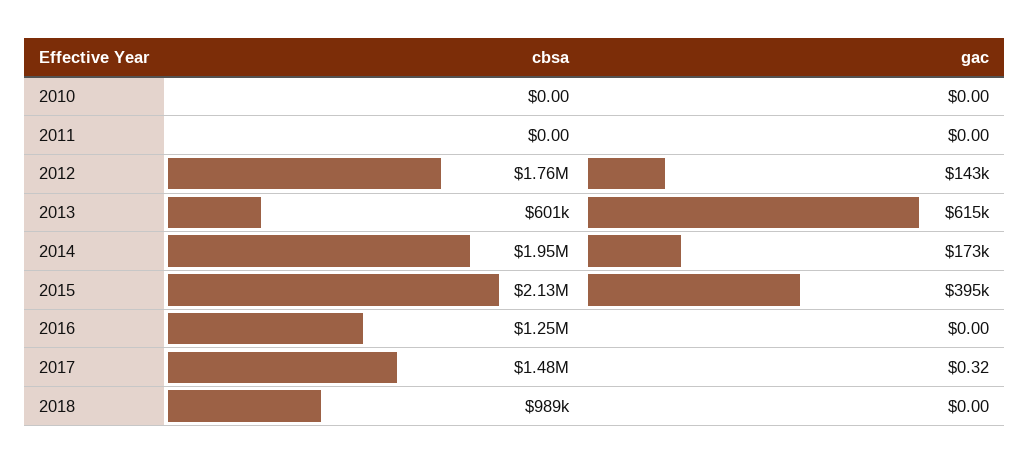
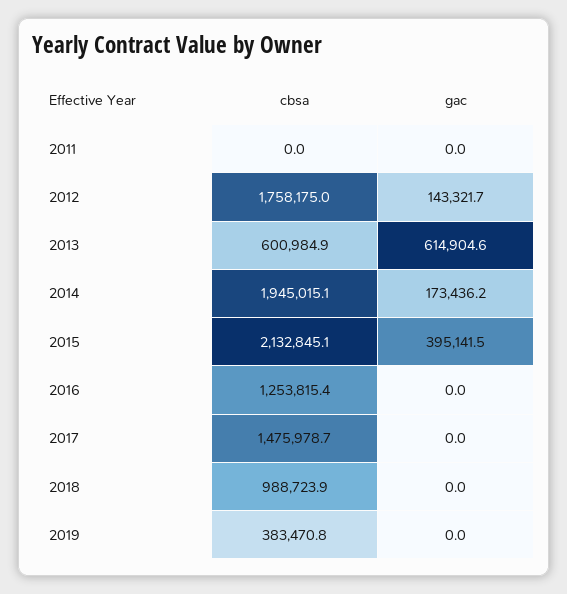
cbsa, 2010: 0 -> none
gac, 2010: 0 -> none
gac, 2017: 0.32 -> 0
cbsa, 2019: none -> 383470.8
gac, 2019: none -> 0

